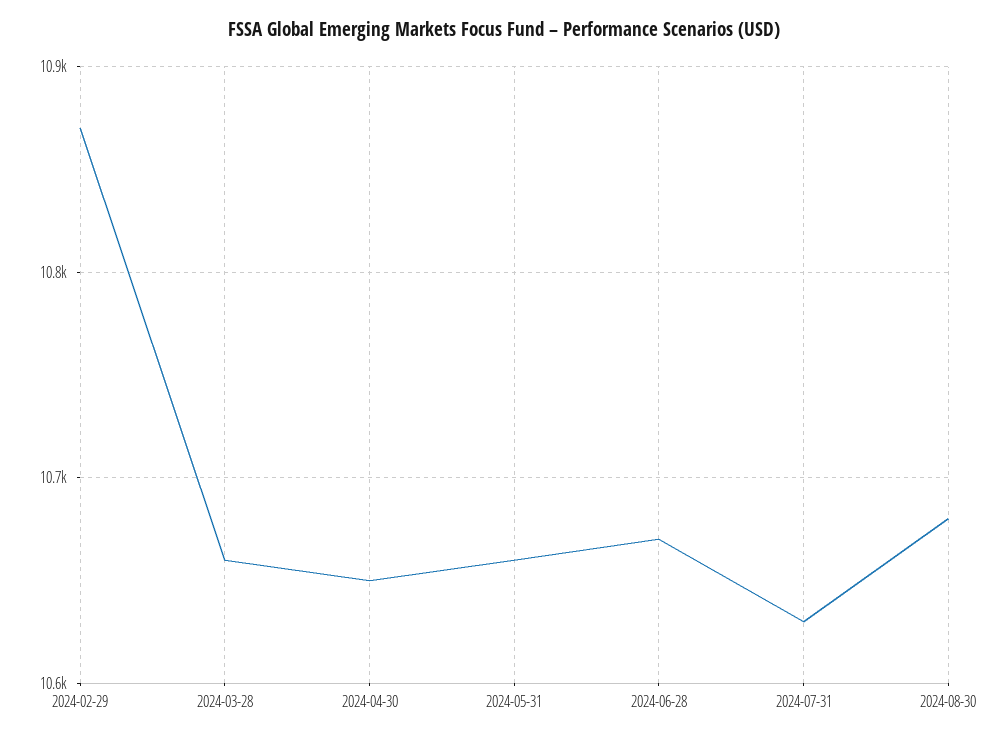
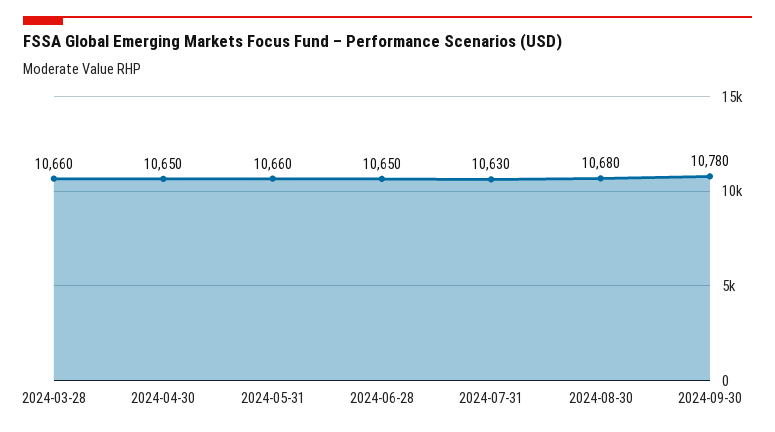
2024-02-29: 10870 -> none
2024-06-28: 10670 -> 10650
2024-09-30: none -> 10780

